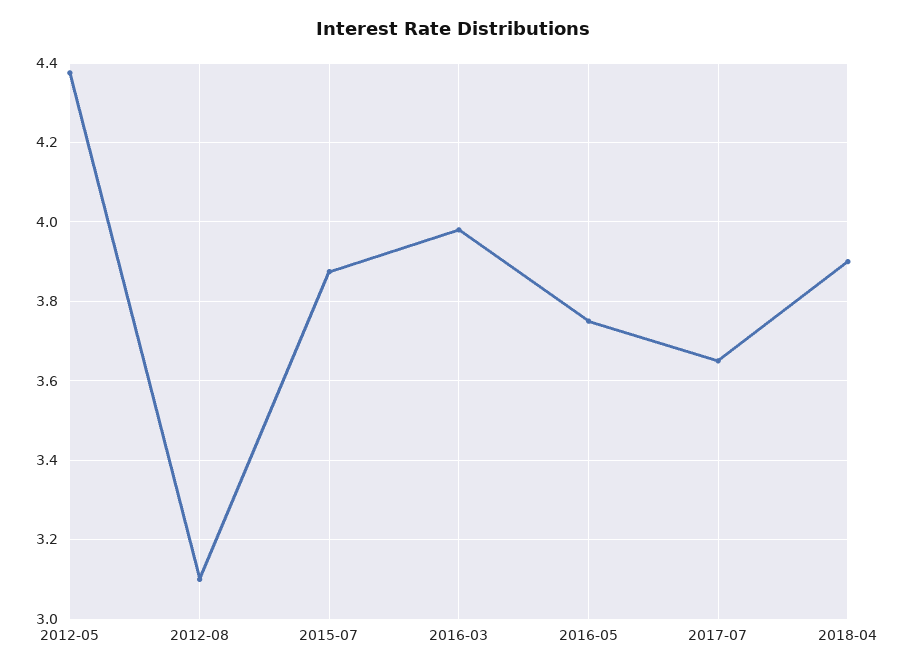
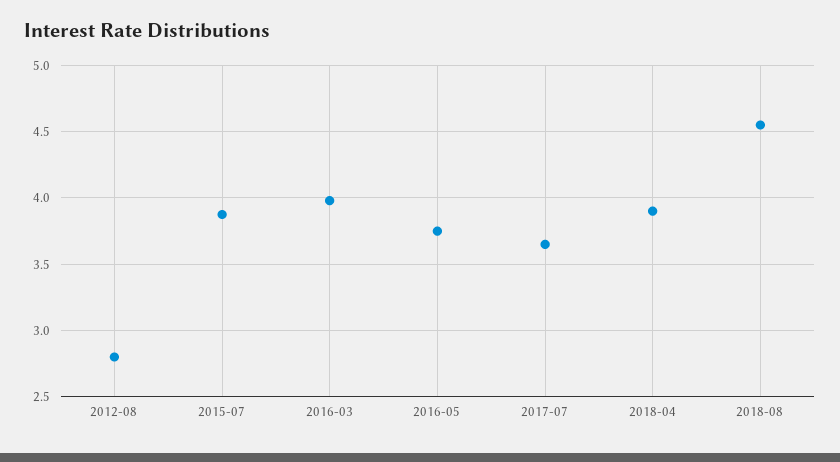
2012-05: 4.38 -> none
2012-08: 3.1 -> 2.8
2018-08: none -> 4.55

